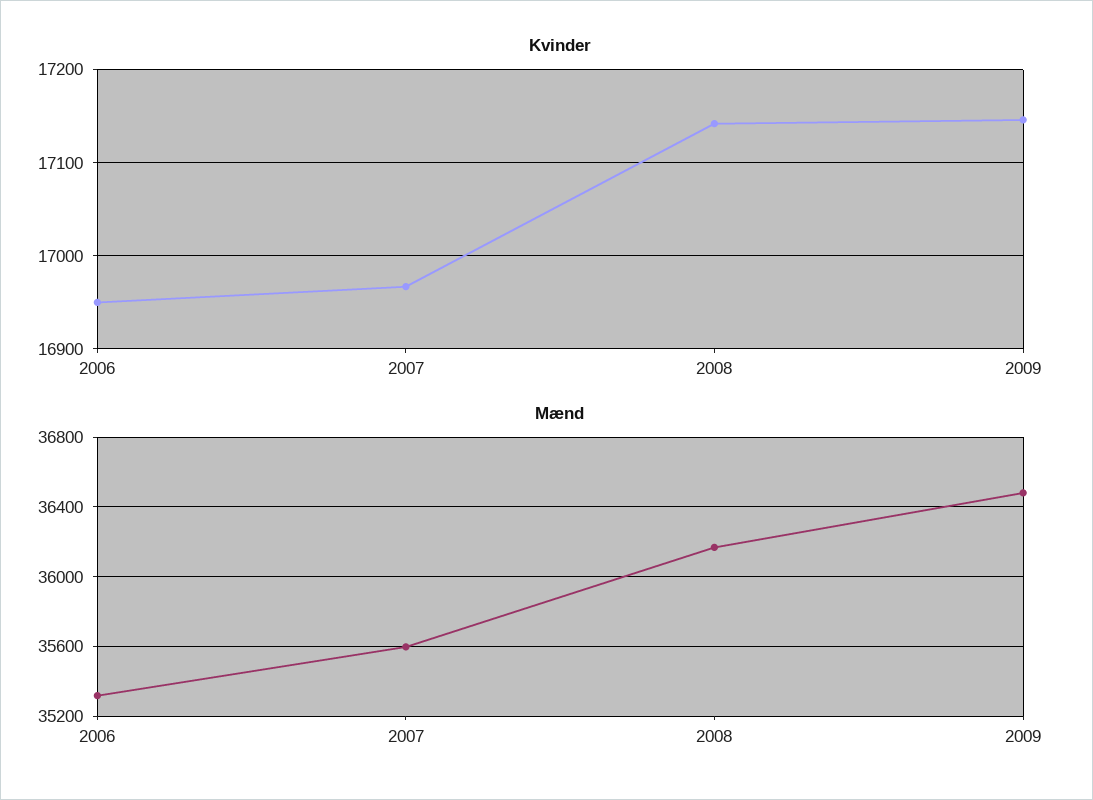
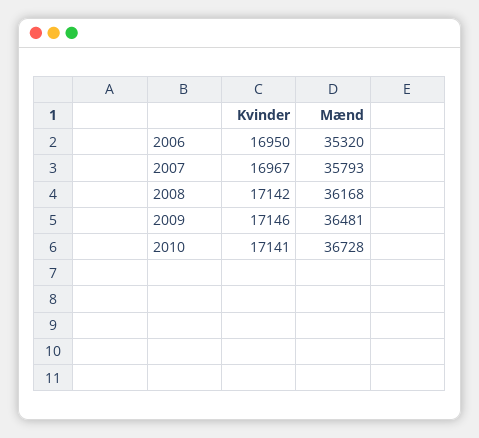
Mænd, 2007: 35600 -> 35793
Kvinder, 2010: none -> 17141
Mænd, 2010: none -> 36728

